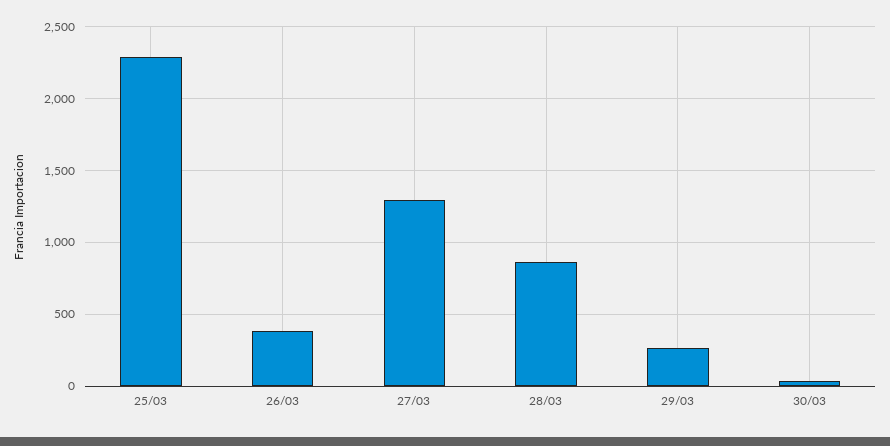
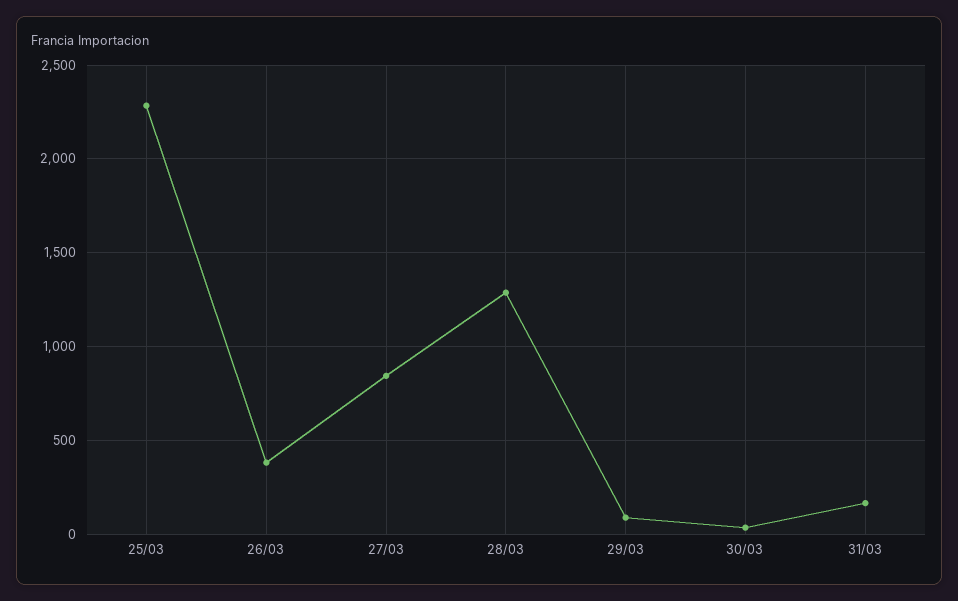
27/03: 1300 -> 850
28/03: 850 -> 1300
29/03: 250 -> 100
31/03: none -> 150

